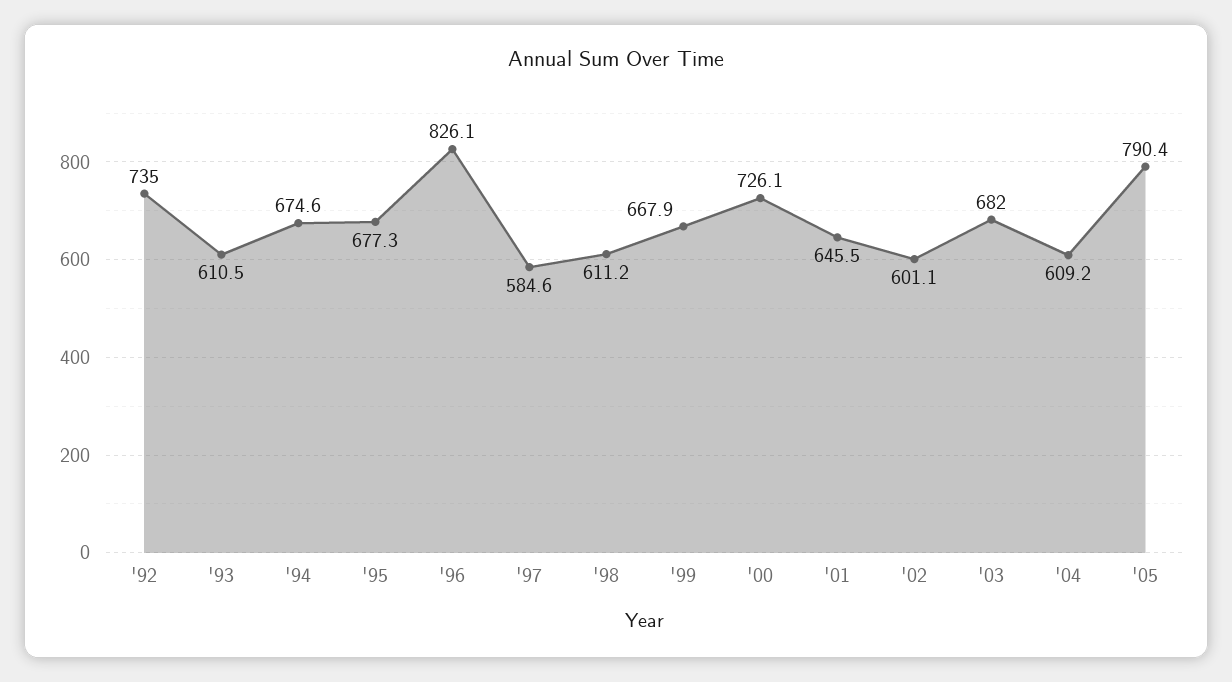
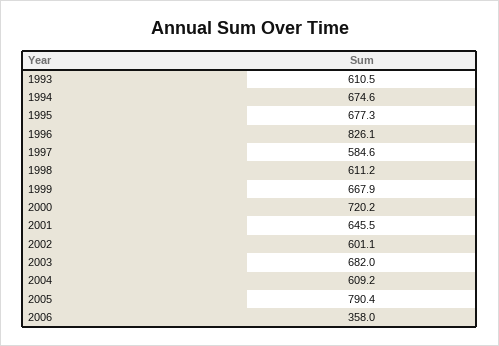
'92: 735 -> none
'00: 726.1 -> 720.2
2006: none -> 358

